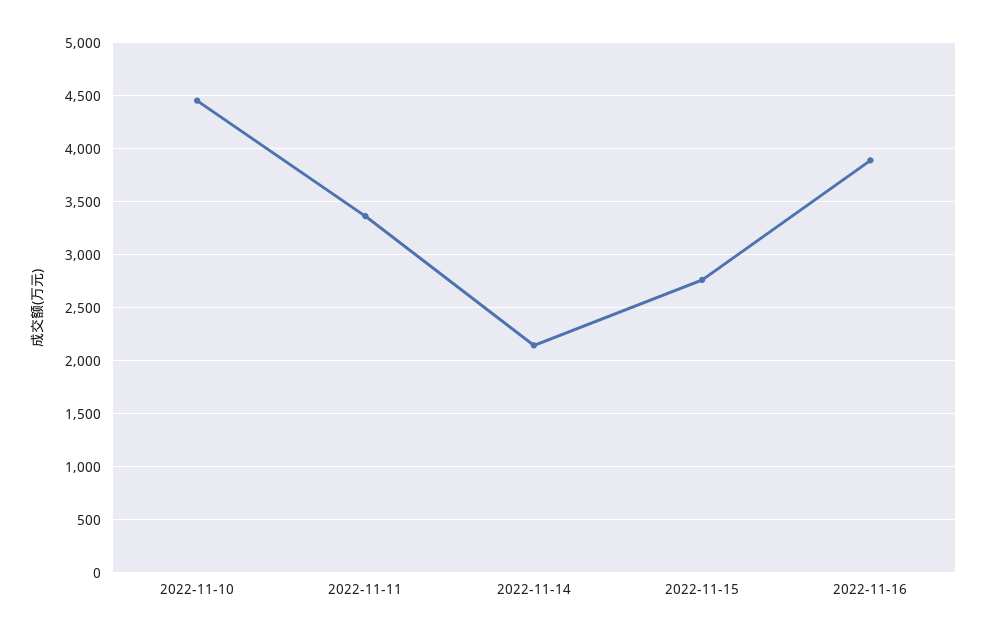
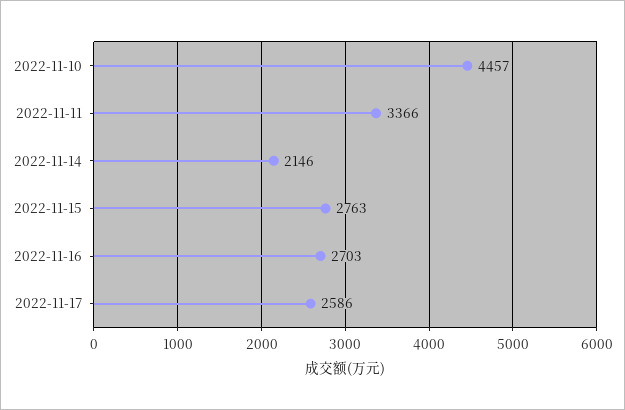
2022-11-16: 3900 -> 2703
2022-11-17: none -> 2586

